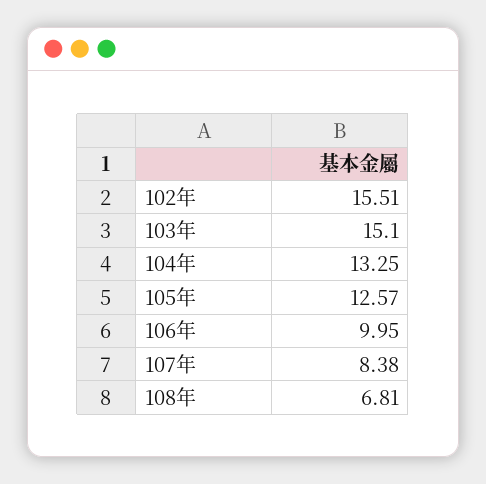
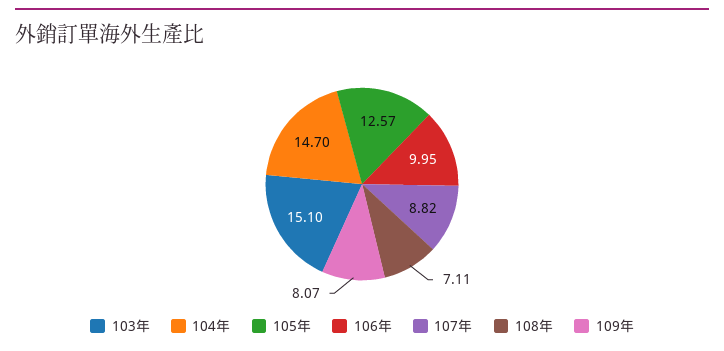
102年: 15.51 -> none
104年: 13.25 -> 14.7
107年: 8.38 -> 8.82
108年: 6.81 -> 7.11
109年: none -> 8.07

